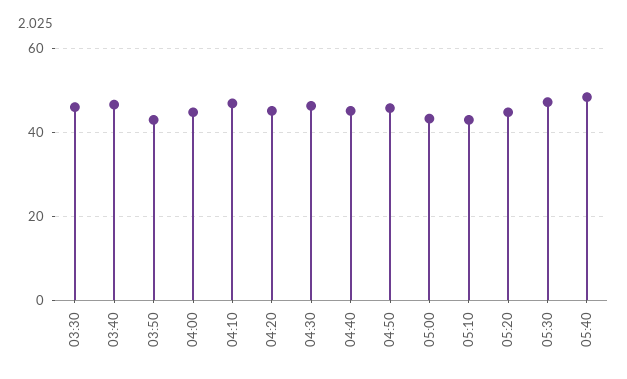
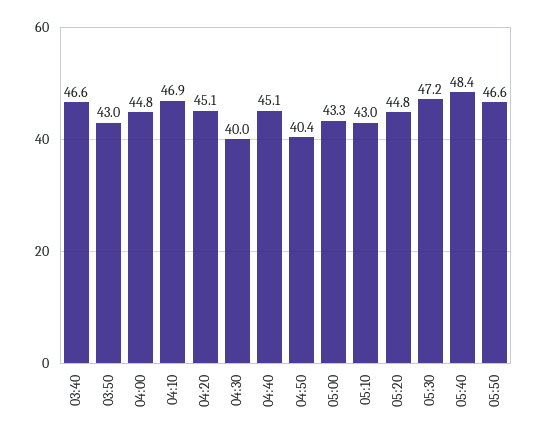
03:30: 46 -> none
04:30: 46 -> 40
04:50: 46 -> 40.4
05:50: none -> 46.6

